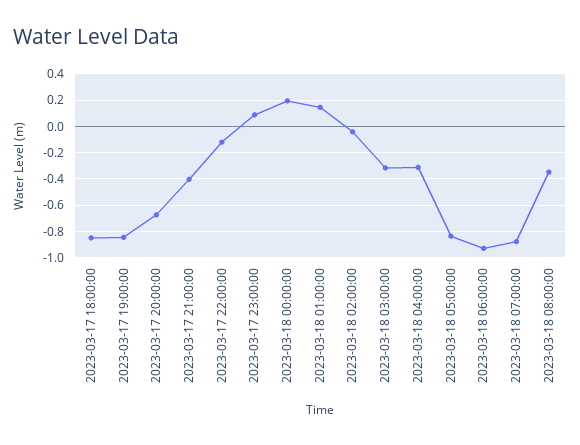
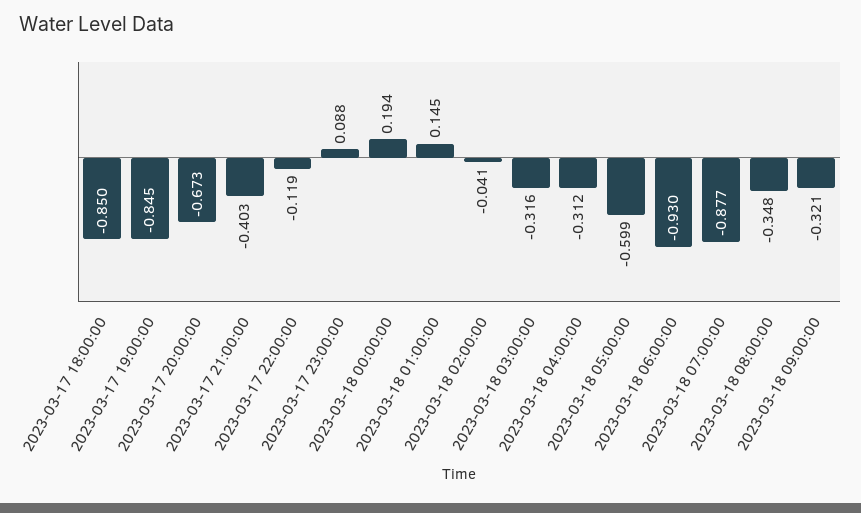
2023-03-18 05:00:00: -0.85 -> -0.599
2023-03-18 09:00:00: none -> -0.321

